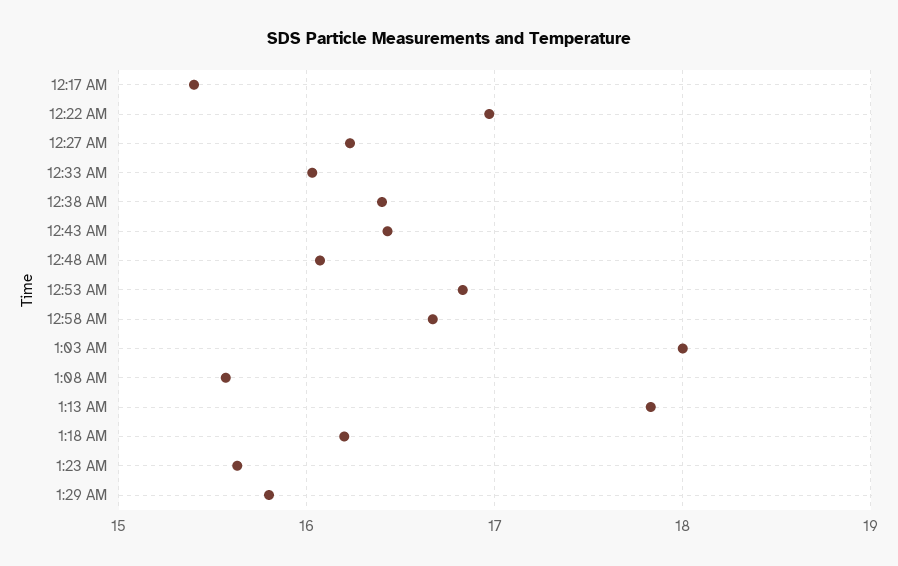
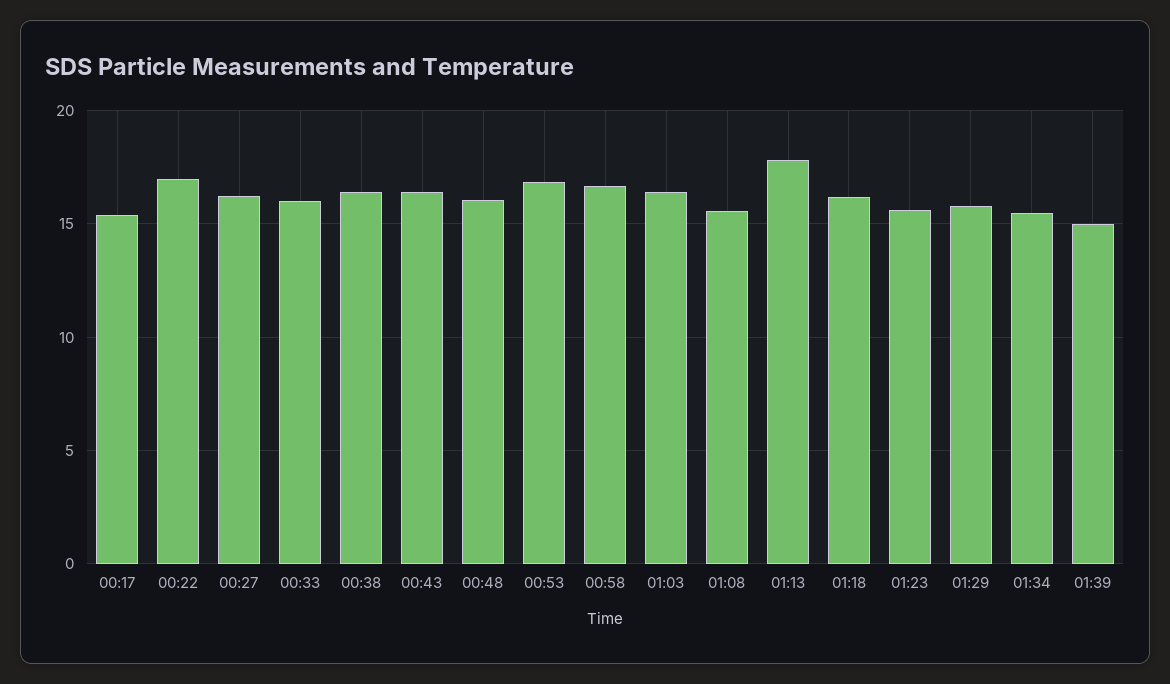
1:03 AM: 18 -> 16.5
01:34: none -> 15.5
01:39: none -> 15

